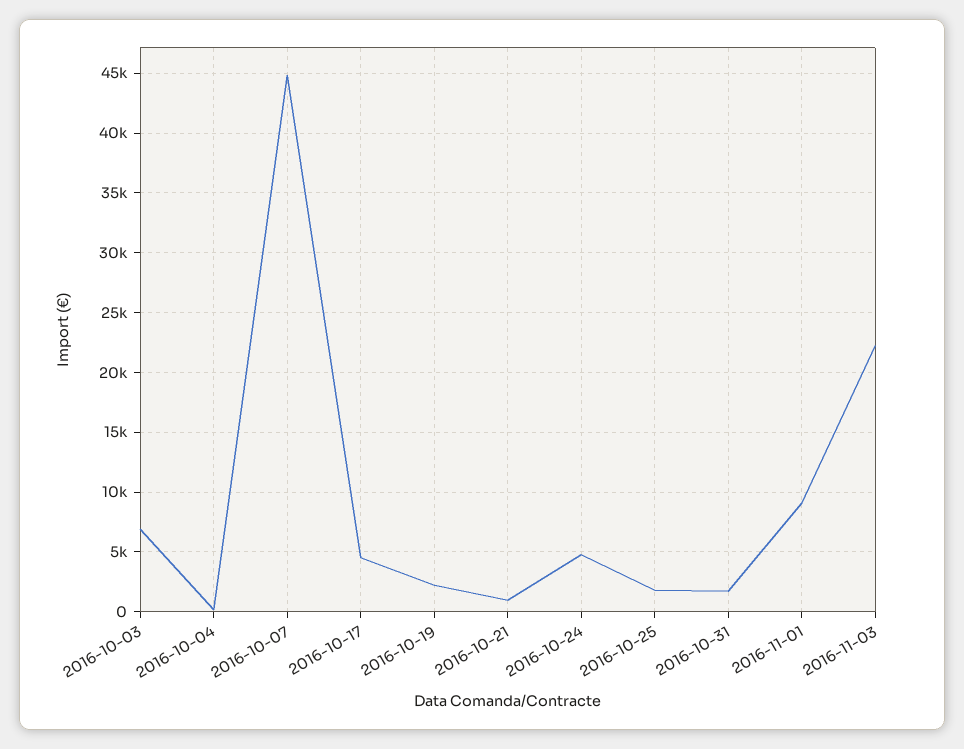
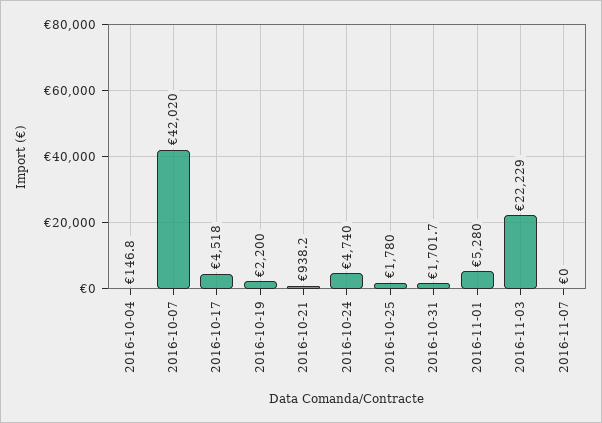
2016-10-03: 7000 -> none
2016-10-07: 45000 -> 42020
2016-11-01: 9000 -> 5280
2016-11-07: none -> 0

